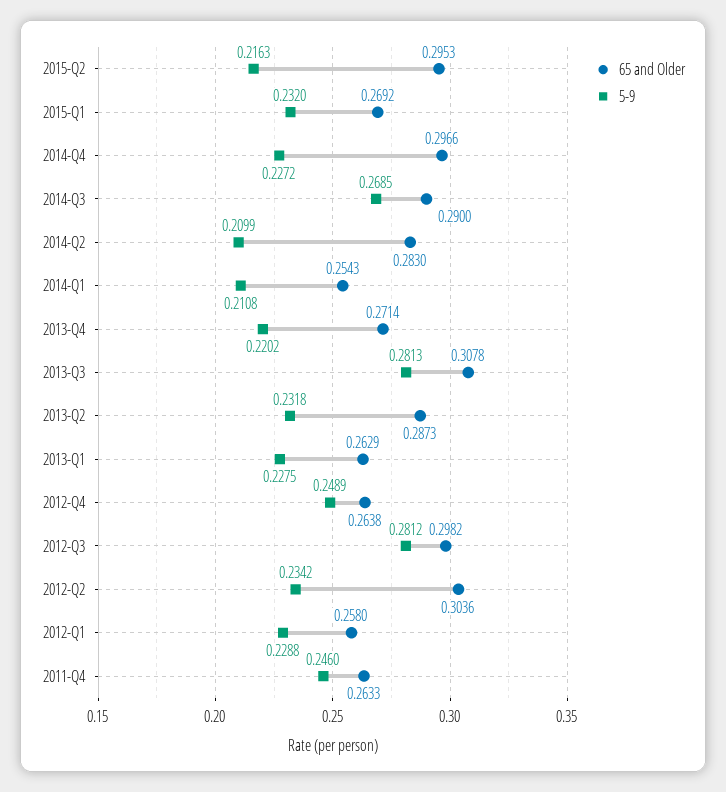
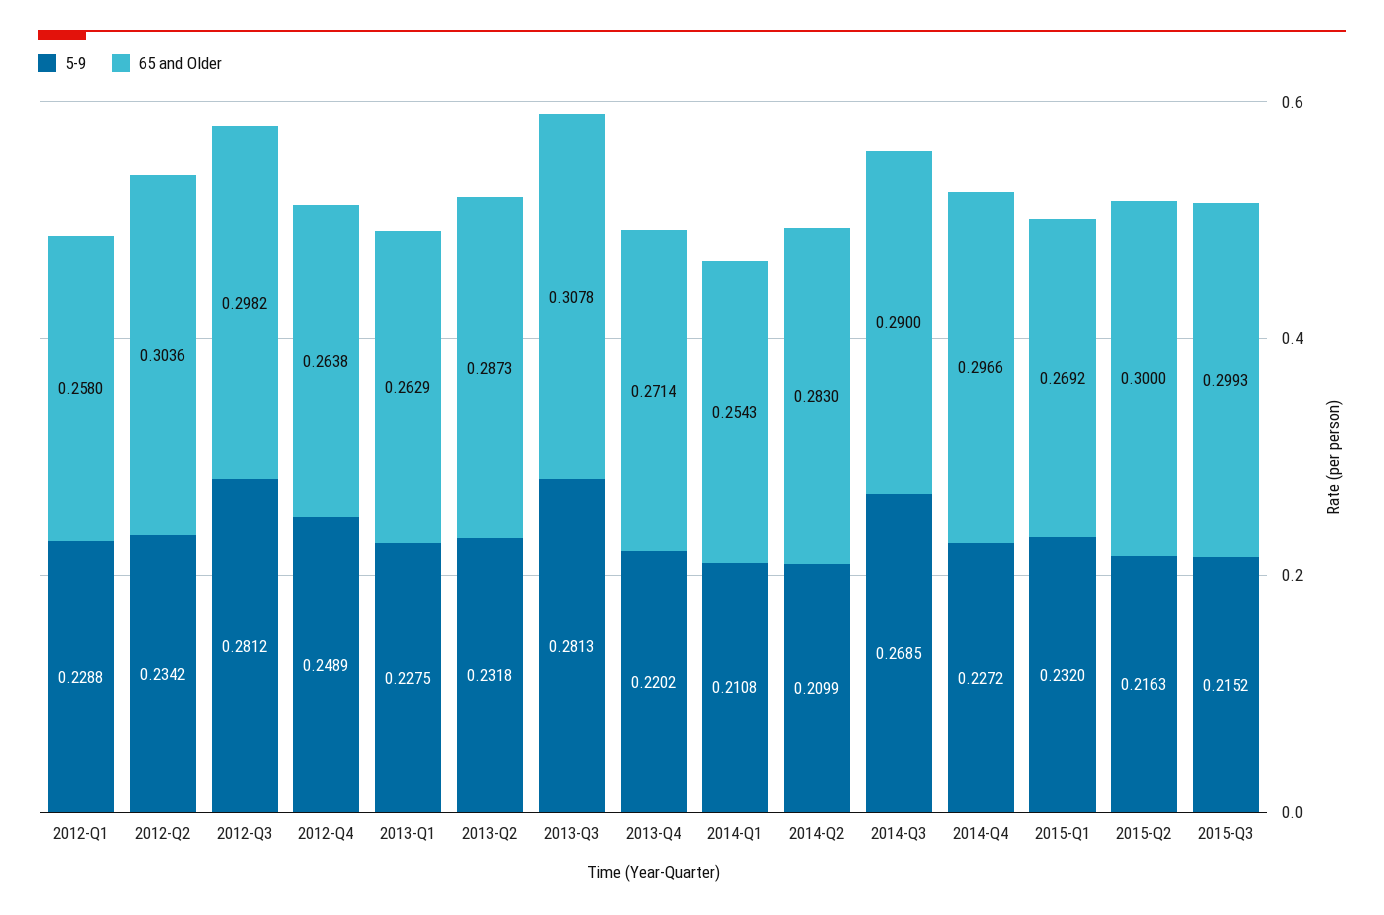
65 and Older, 2015-Q2: 0.2953 -> 0.3
65 and Older, 2011-Q4: 0.2633 -> none
5-9, 2011-Q4: 0.246 -> none
5-9, 2015-Q3: none -> 0.2152
65 and Older, 2015-Q3: none -> 0.2993

